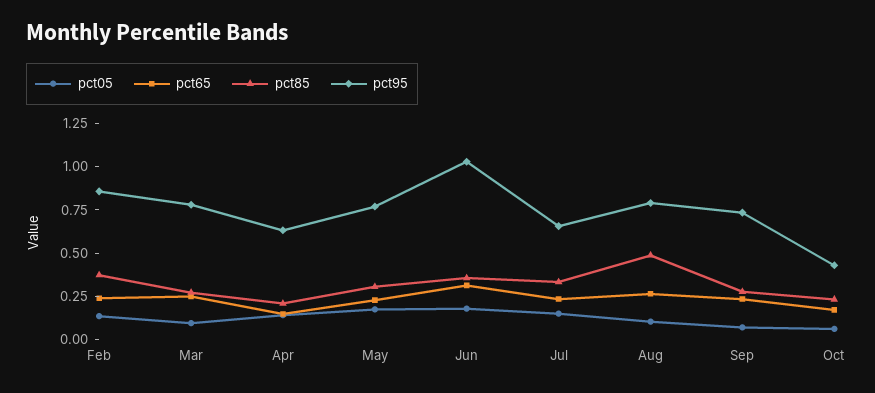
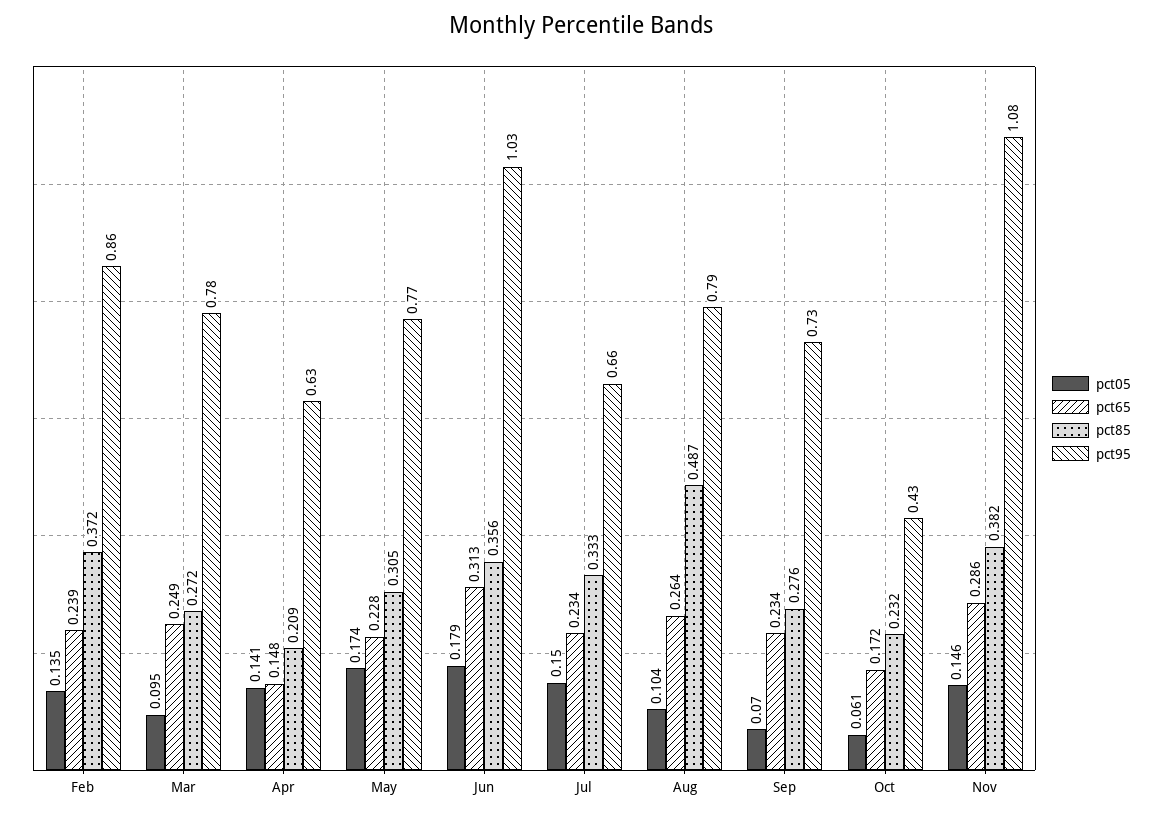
pct05, Nov: none -> 0.146
pct65, Nov: none -> 0.286
pct85, Nov: none -> 0.382
pct95, Nov: none -> 1.08

